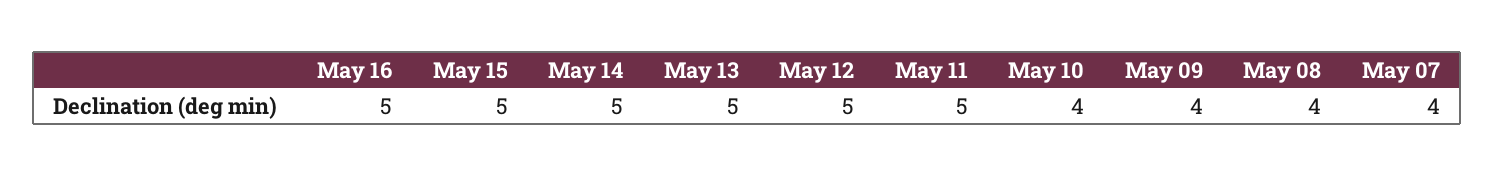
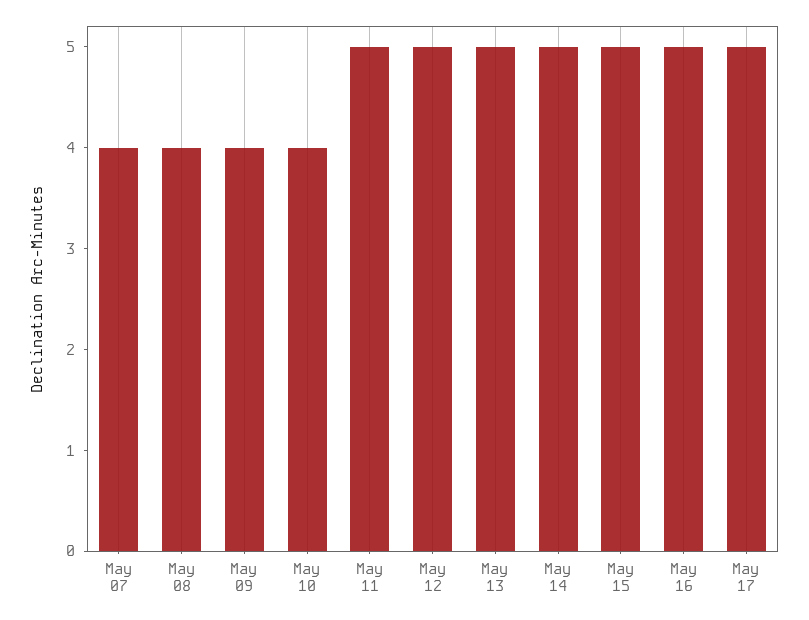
May 17: none -> 5

